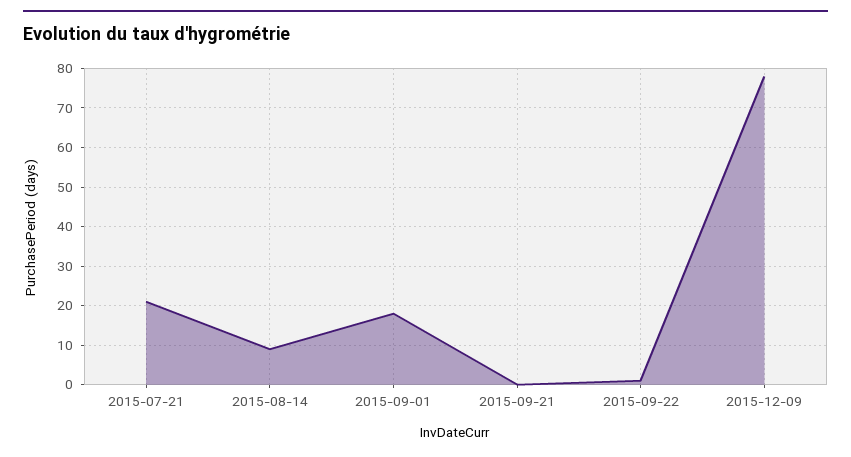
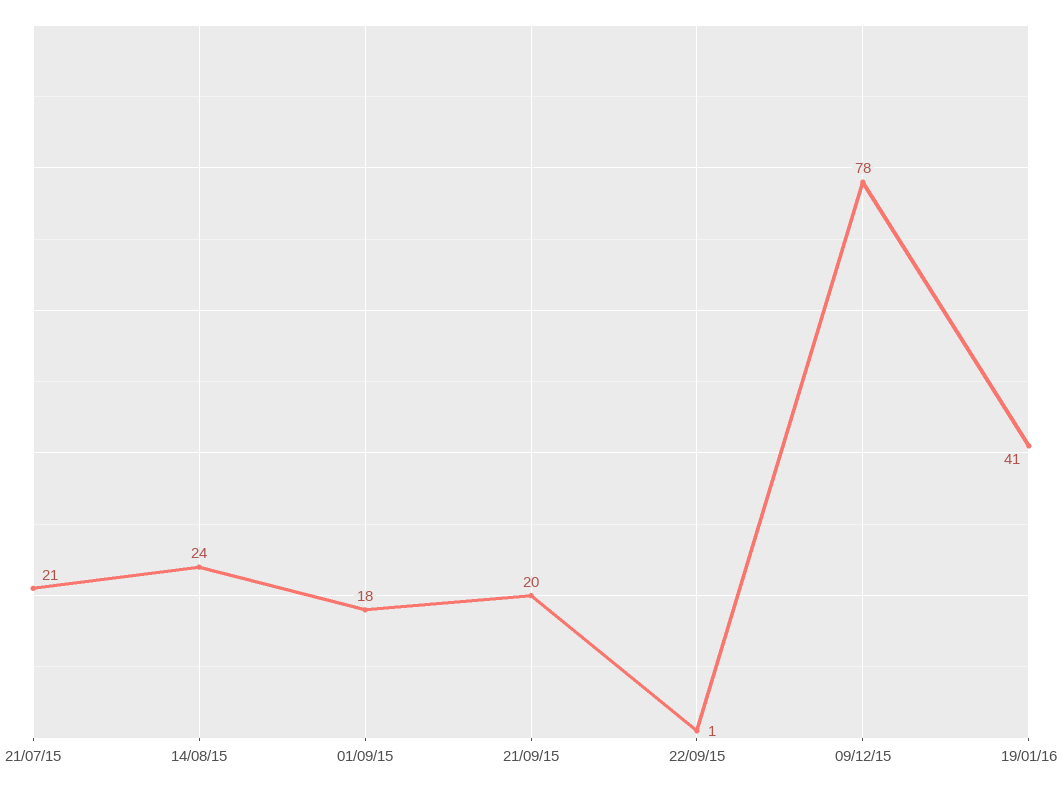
2015-08-14: 10 -> 24
2015-09-21: 0 -> 20
19/01/16: none -> 41

